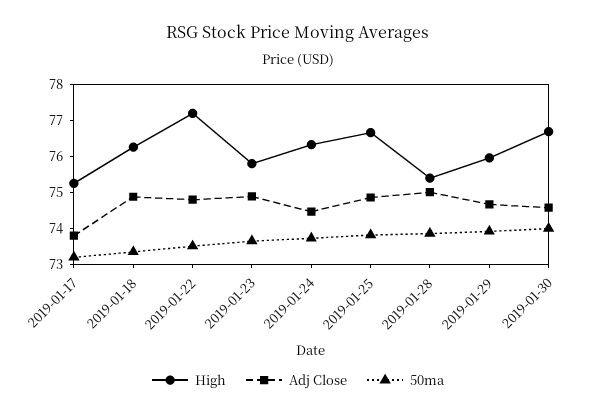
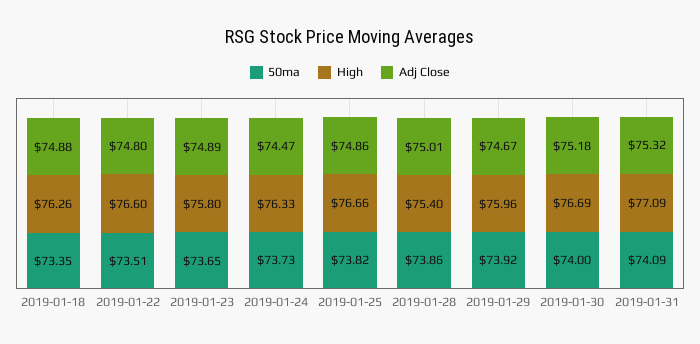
High, 2019-01-17: 75.25 -> none
Adj Close, 2019-01-17: 73.75 -> none
50ma, 2019-01-17: 73.25 -> none
High, 2019-01-22: 77.25 -> 76.6
Adj Close, 2019-01-30: 74.5 -> 75.18
50ma, 2019-01-31: none -> 74.09
High, 2019-01-31: none -> 77.09
Adj Close, 2019-01-31: none -> 75.32

